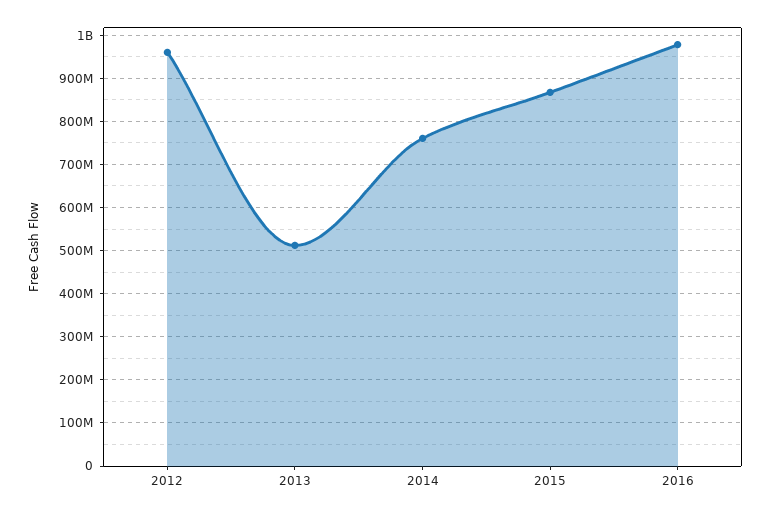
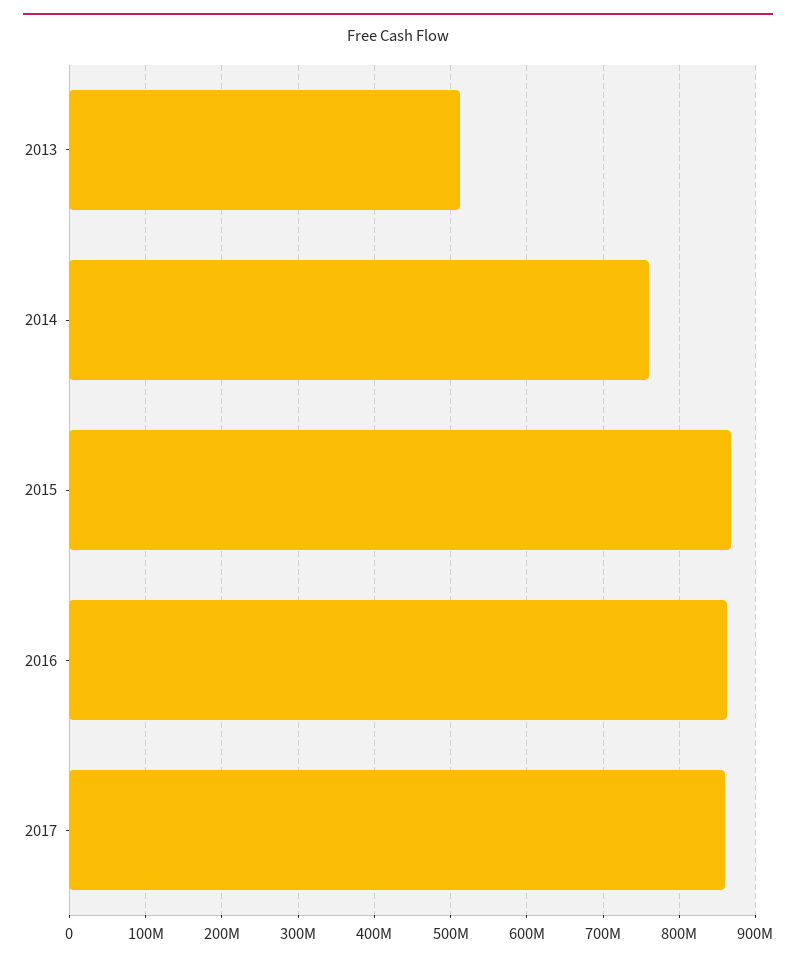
2012: 960000000 -> none
2016: 980000000 -> 860000000
2017: none -> 860000000

